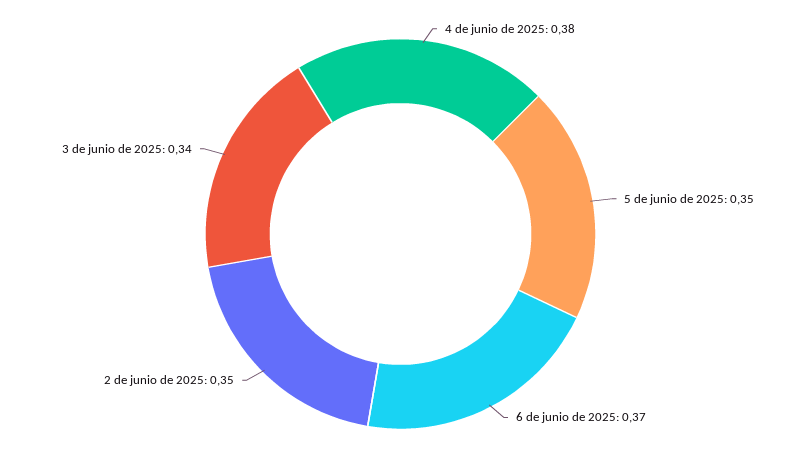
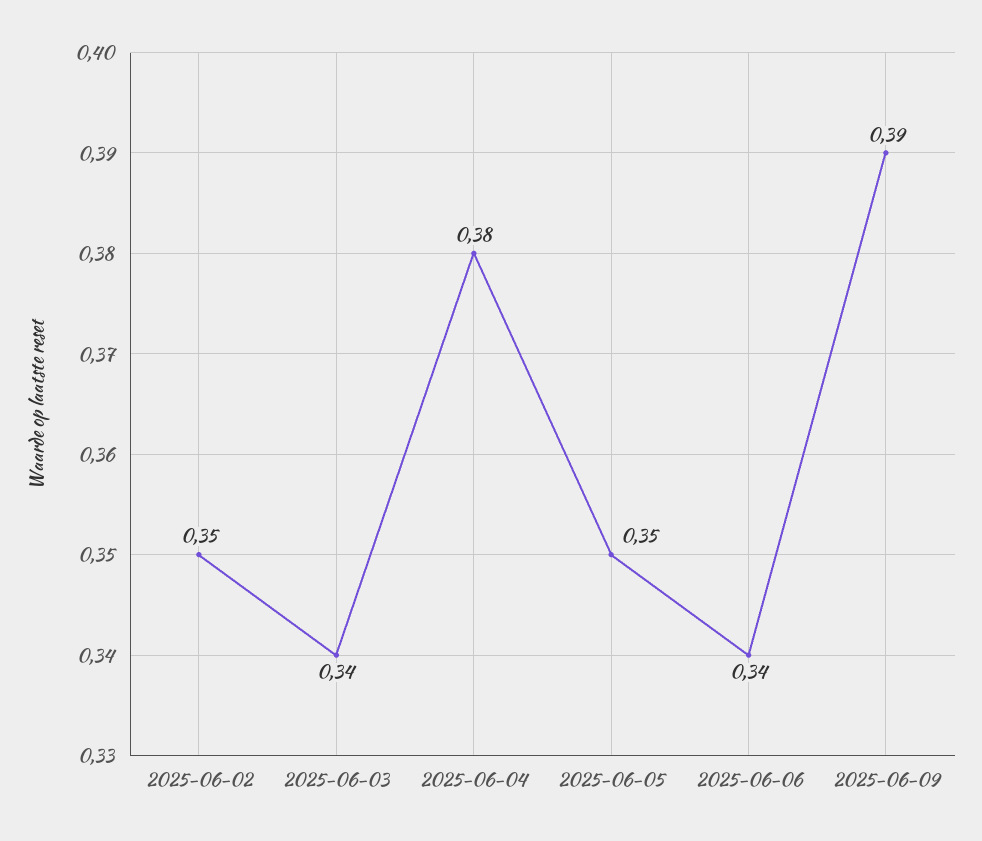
6 de junio de 2025: 0.37 -> 0.34
2025-06-09: none -> 0.39

